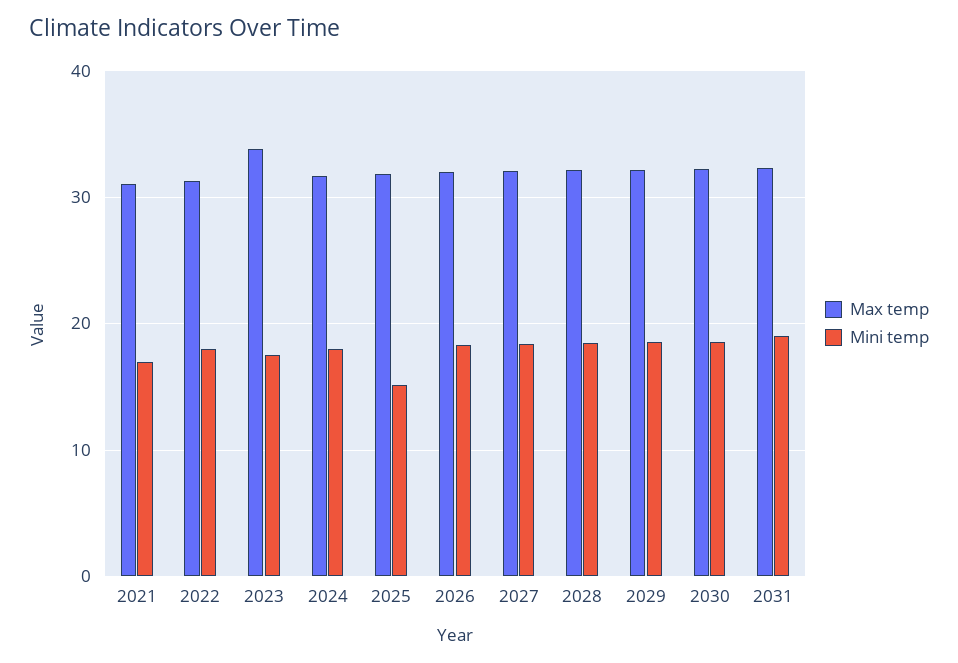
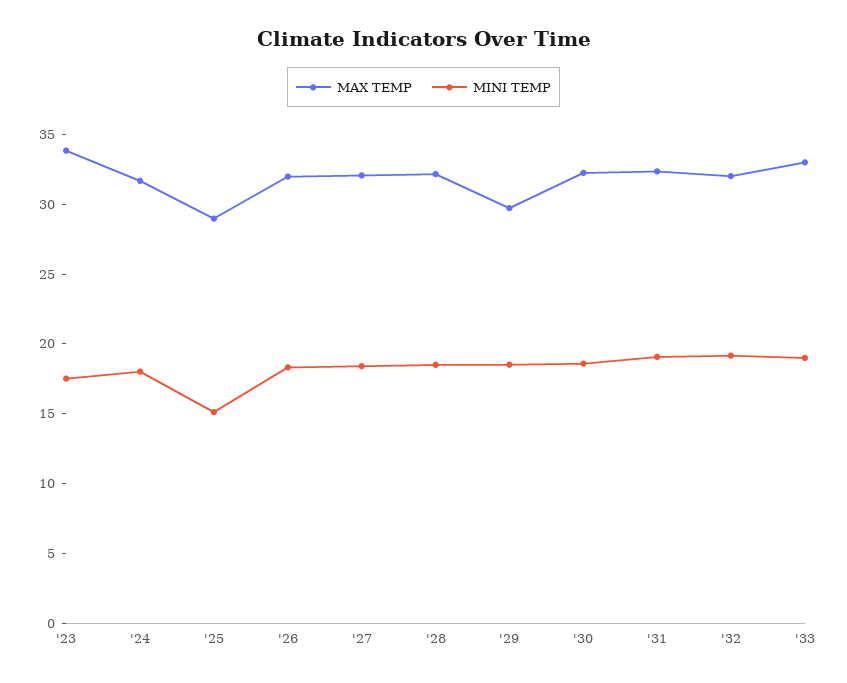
Max temp, 2021: 31 -> none
Mini temp, 2021: 17 -> none
Max temp, 2022: 31 -> none
Mini temp, 2022: 18 -> none
Max temp, 2025: 32 -> 29
Max temp, 2029: 32 -> 30
Max temp, '32: none -> 32
Mini temp, '32: none -> 19
Max temp, '33: none -> 33
Mini temp, '33: none -> 19

